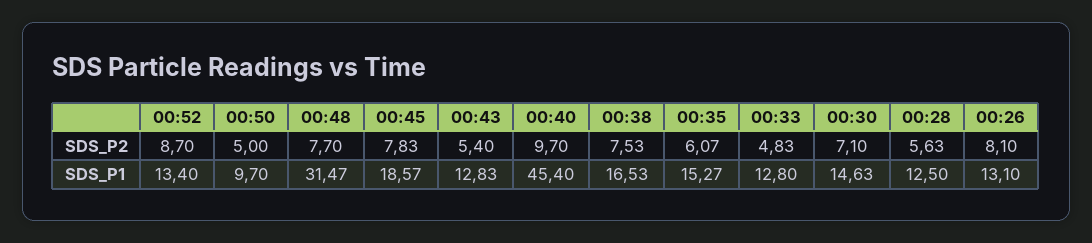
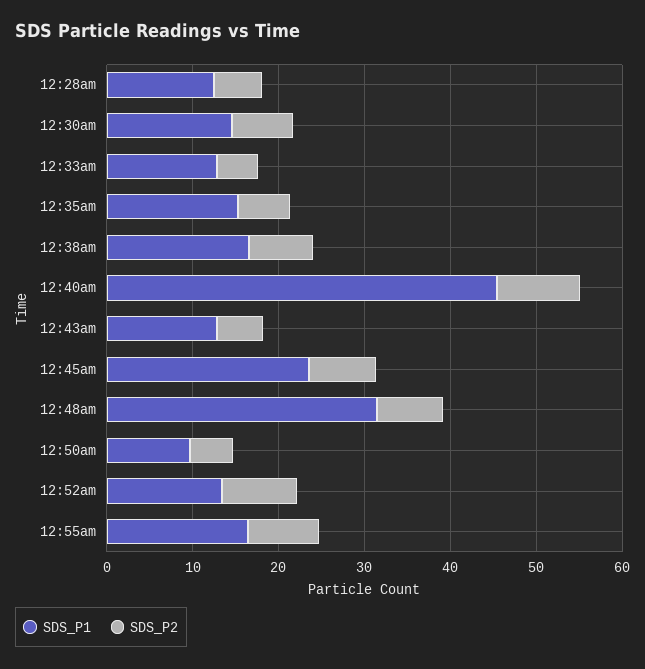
SDS_P2, 00:26: 8.1 -> none
SDS_P1, 00:45: 18.57 -> 24
SDS_P1, 00:26: 13.1 -> none
SDS_P1, 12:55am: none -> 16
SDS_P2, 12:55am: none -> 8

